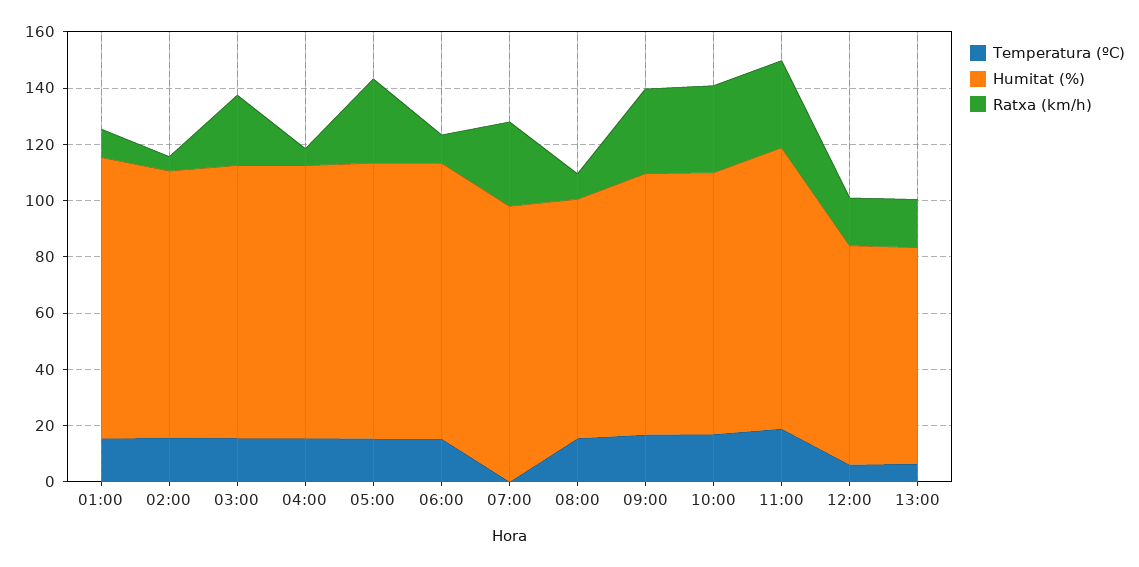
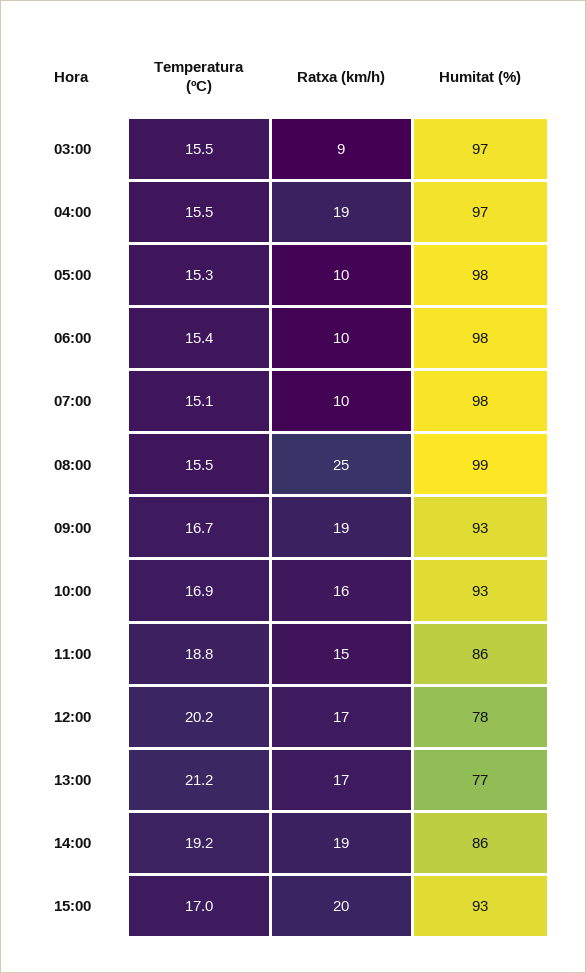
Temperatura (ºC), 01:00: 15 -> none
Humitat (%), 01:00: 100 -> none
Ratxa (km/h), 01:00: 10 -> none
Temperatura (ºC), 02:00: 15 -> none
Humitat (%), 02:00: 95 -> none
Ratxa (km/h), 02:00: 5 -> none
Ratxa (km/h), 03:00: 25 -> 9
Ratxa (km/h), 04:00: 5 -> 19
Ratxa (km/h), 05:00: 30 -> 10
Temperatura (ºC), 07:00: 0 -> 15.1
Ratxa (km/h), 07:00: 30 -> 10
Humitat (%), 08:00: 85 -> 99
Ratxa (km/h), 08:00: 10 -> 25
Ratxa (km/h), 09:00: 30 -> 19
Ratxa (km/h), 10:00: 30 -> 16
Humitat (%), 11:00: 100 -> 86
Ratxa (km/h), 11:00: 30 -> 15
Temperatura (ºC), 12:00: 5 -> 20.2
Temperatura (ºC), 13:00: 5 -> 21.2
Temperatura (ºC), 14:00: none -> 19.2
Ratxa (km/h), 14:00: none -> 19
Humitat (%), 14:00: none -> 86
Temperatura (ºC), 15:00: none -> 17
Ratxa (km/h), 15:00: none -> 20
Humitat (%), 15:00: none -> 93

